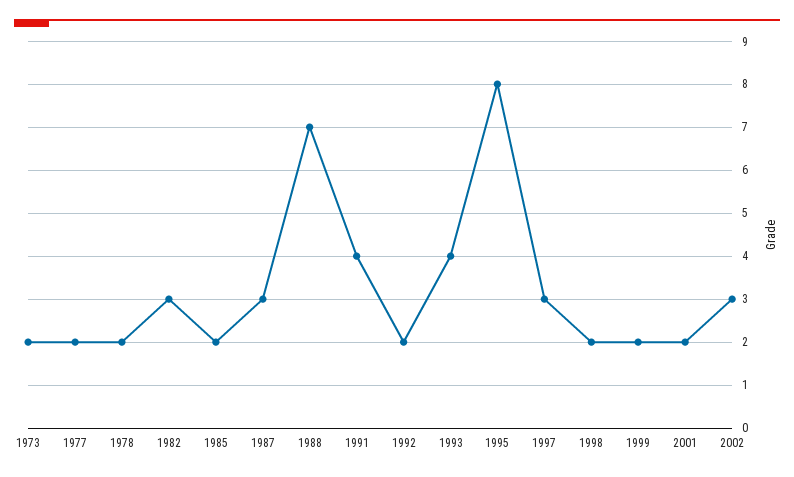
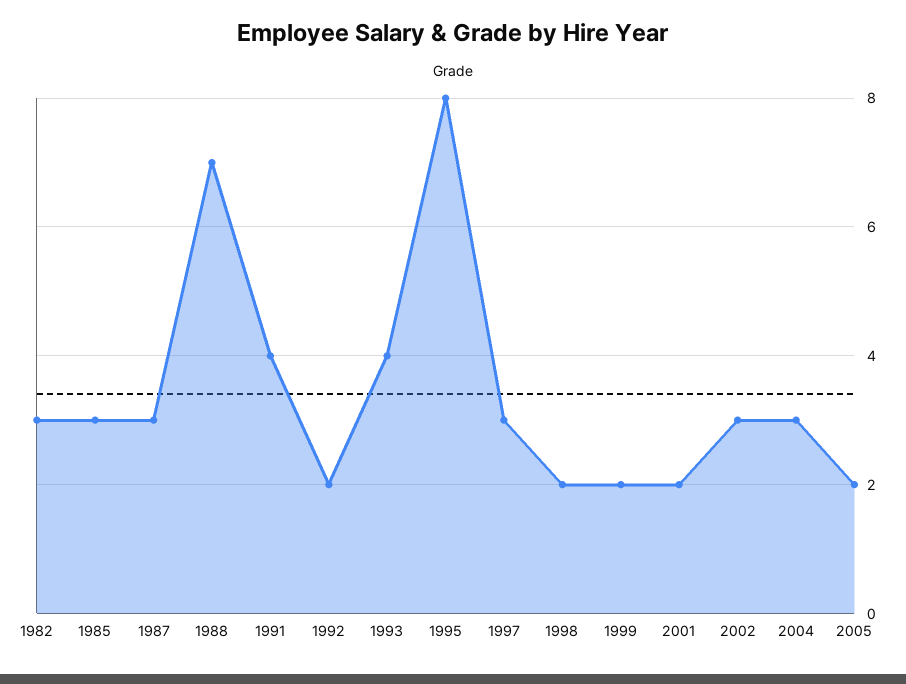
1973: 2 -> none
1977: 2 -> none
1978: 2 -> none
1985: 2 -> 3
2004: none -> 3
2005: none -> 2

